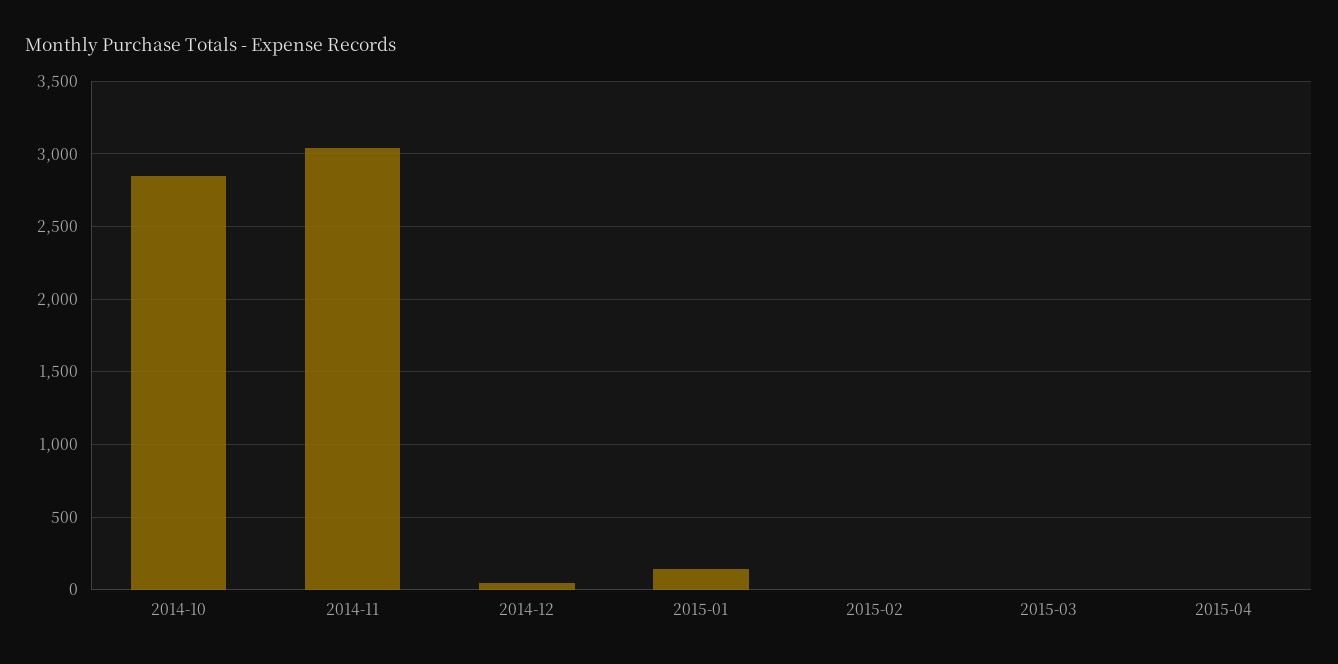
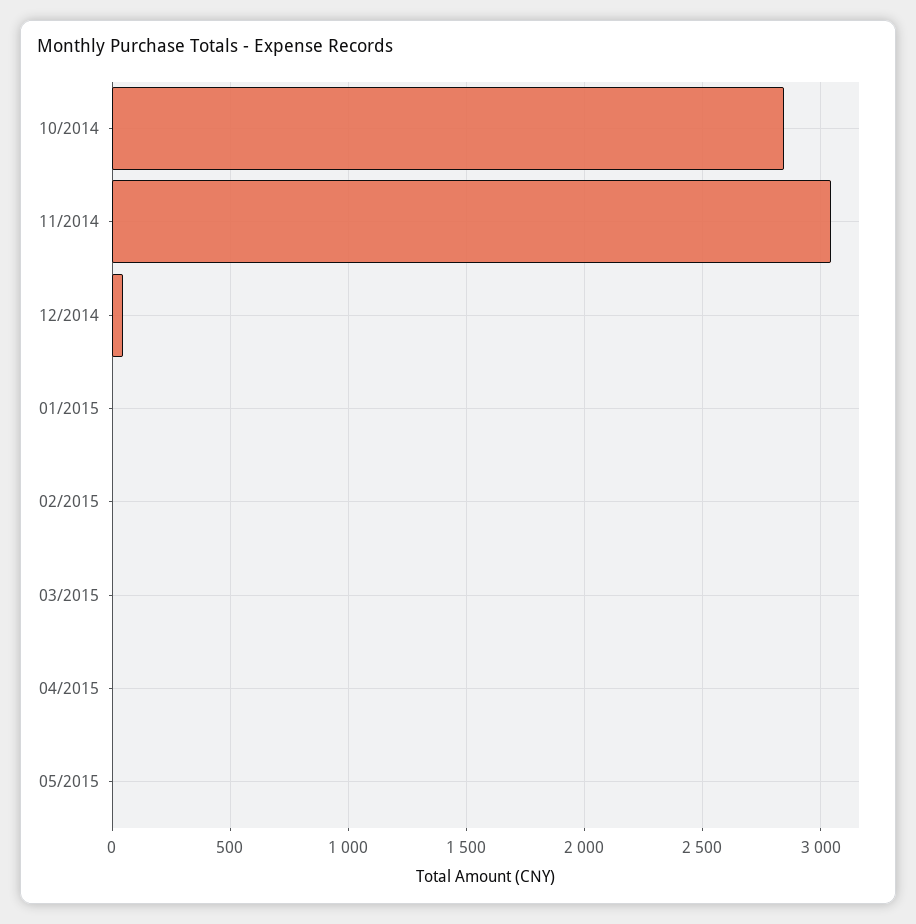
2015-01: 150 -> 0
05/2015: none -> 0

